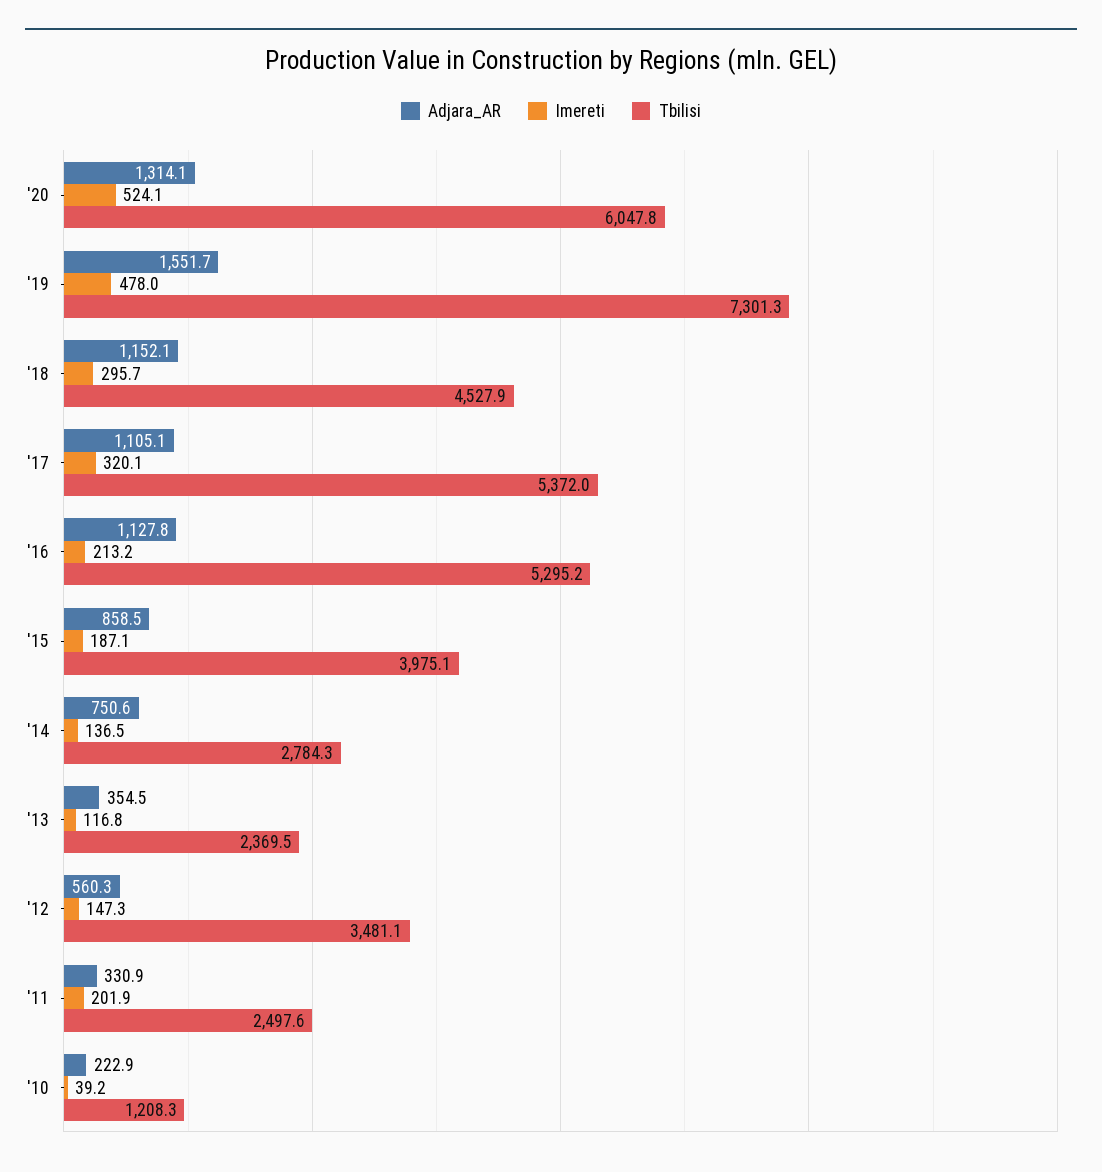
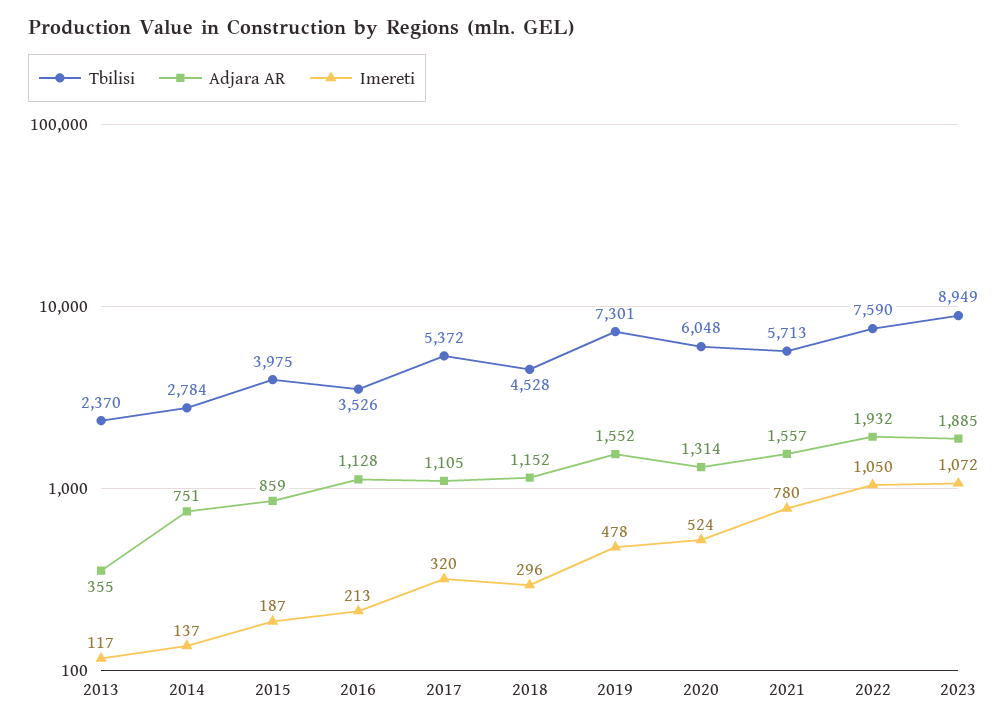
Tbilisi, '16: 5295.2 -> 3526
Adjara_AR, '12: 560.3 -> none
Imereti, '12: 147.3 -> none
Tbilisi, '12: 3481.1 -> none
Adjara_AR, '11: 330.9 -> none
Imereti, '11: 201.9 -> none
Tbilisi, '11: 2497.6 -> none
Adjara_AR, '10: 222.9 -> none
Imereti, '10: 39.2 -> none
Tbilisi, '10: 1208.3 -> none
Tbilisi, 2021: none -> 5713
Adjara_AR, 2021: none -> 1557
Imereti, 2021: none -> 780
Tbilisi, 2022: none -> 7590
Adjara_AR, 2022: none -> 1932
Imereti, 2022: none -> 1050
Tbilisi, 2023: none -> 8949
Adjara_AR, 2023: none -> 1885
Imereti, 2023: none -> 1072

